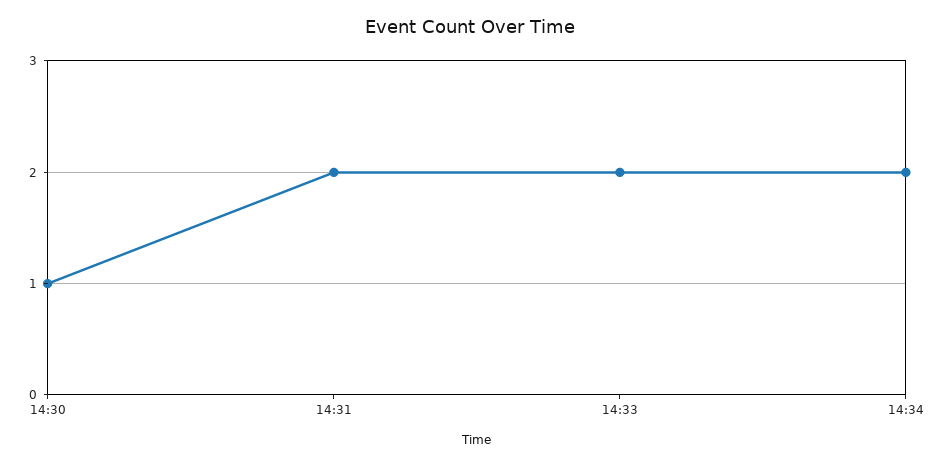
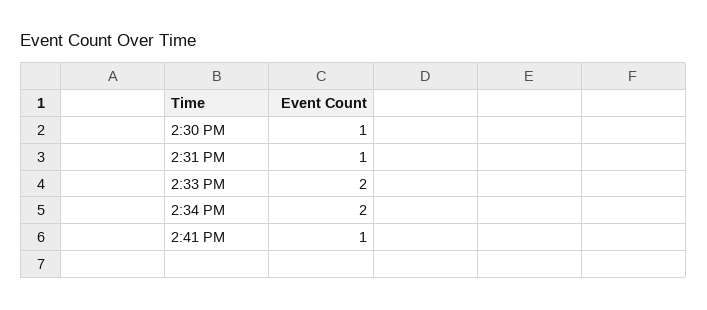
14:31: 2 -> 1
2:41 PM: none -> 1

